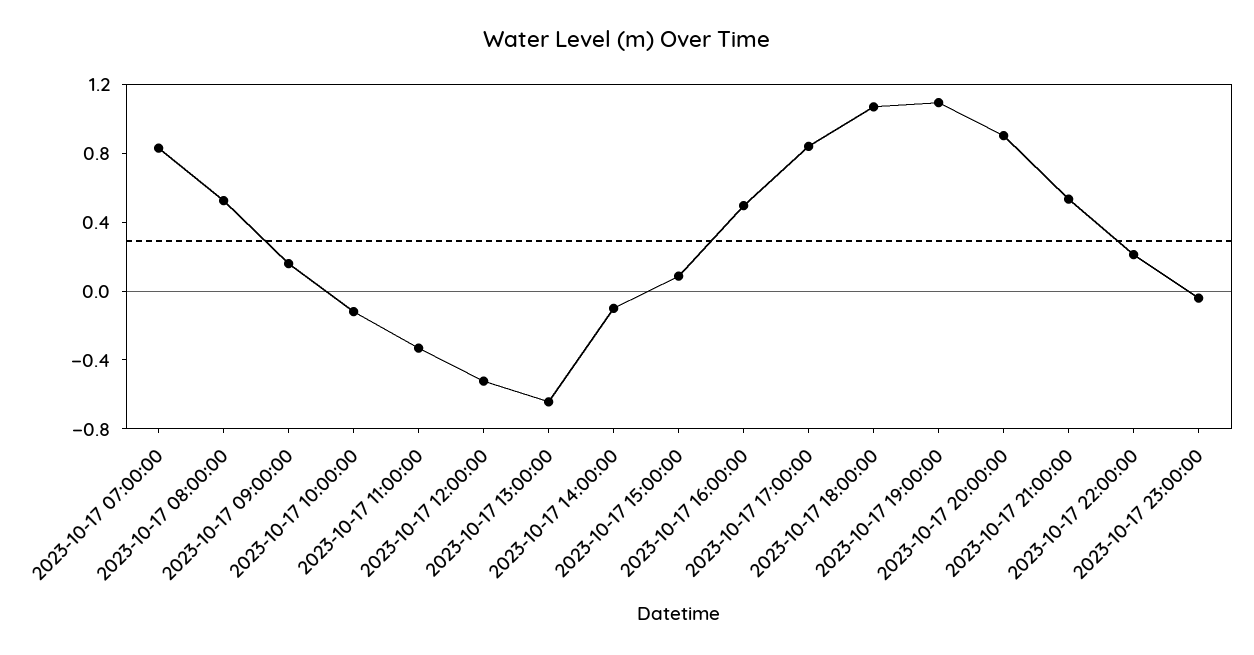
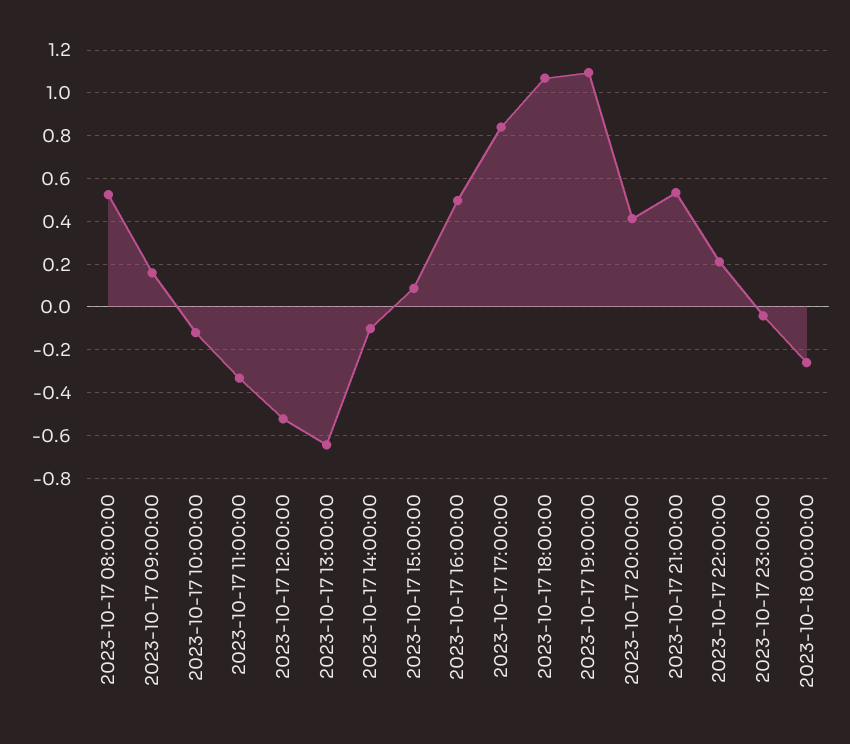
2023-10-17 07:00:00: 0.8 -> none
2023-10-17 20:00:00: 0.9 -> 0.4
2023-10-18 00:00:00: none -> -0.25

